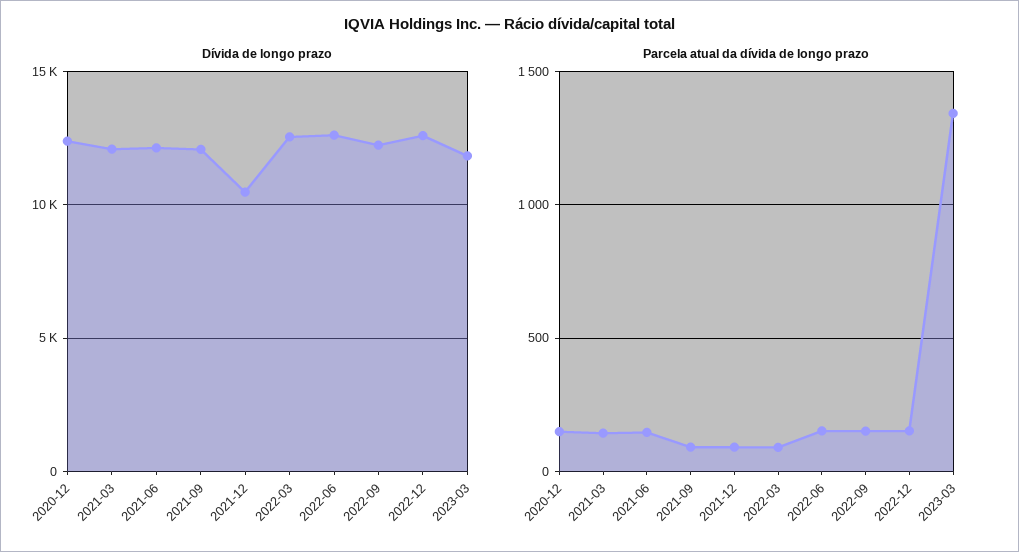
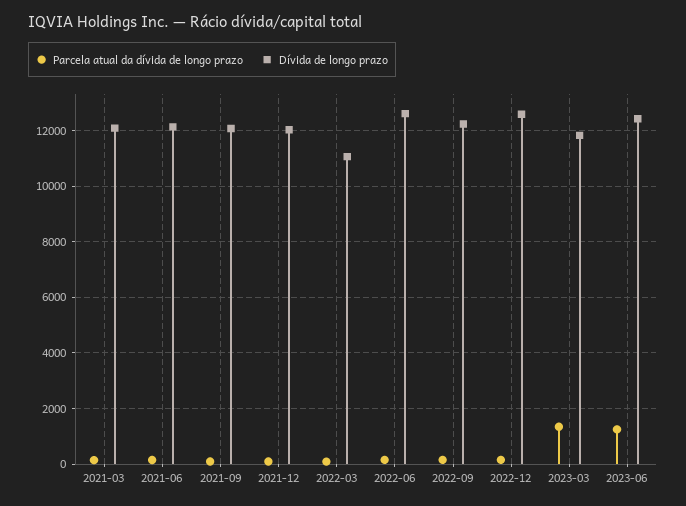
Dívida de longo prazo, 2020-12: 12500 -> none
Dívida de longo prazo, 2021-12: 10500 -> 12000
Dívida de longo prazo, 2022-03: 12500 -> 11000
Parcela atual da dívida de longo prazo, 2020-12: 150 -> none
Parcela atual da dívida de longo prazo, 2023-06: none -> 1250
Dívida de longo prazo, 2023-06: none -> 12500

